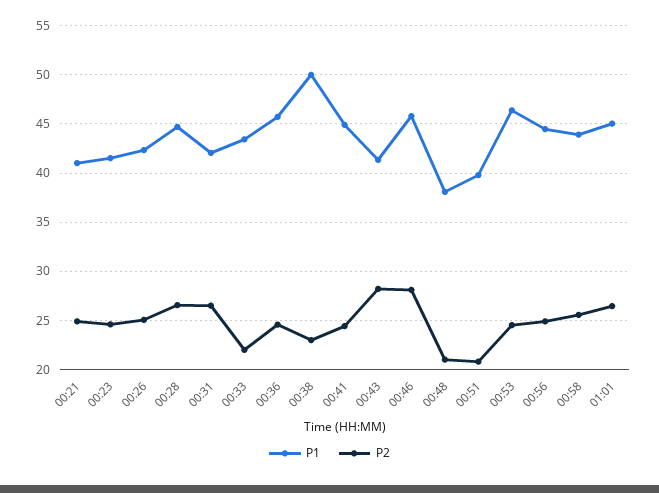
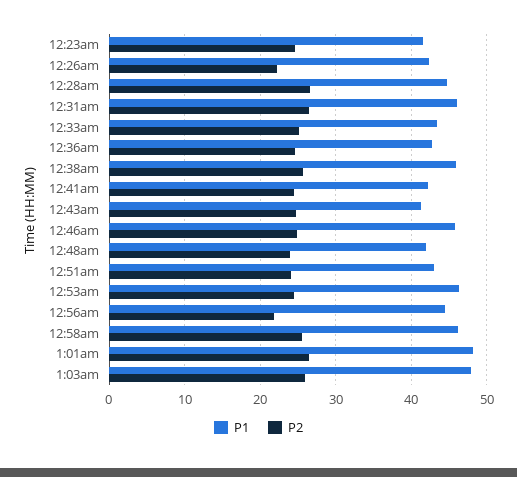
P1, 00:21: 41 -> none
P2, 00:21: 25 -> none
P2, 00:26: 25 -> 22
P1, 00:31: 42 -> 46
P2, 00:33: 22 -> 25
P1, 00:36: 46 -> 43
P1, 00:38: 50 -> 46
P2, 00:38: 23 -> 26
P1, 00:41: 45 -> 42
P2, 00:43: 28 -> 25
P2, 00:46: 28 -> 25
P1, 00:48: 38 -> 42
P2, 00:48: 21 -> 24
P1, 00:51: 40 -> 43
P2, 00:51: 21 -> 24
P2, 00:56: 25 -> 22
P1, 00:58: 44 -> 46
P1, 01:01: 45 -> 48
P1, 1:03am: none -> 48
P2, 1:03am: none -> 26

